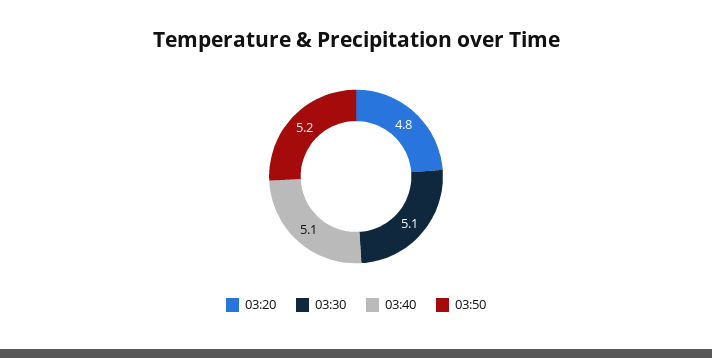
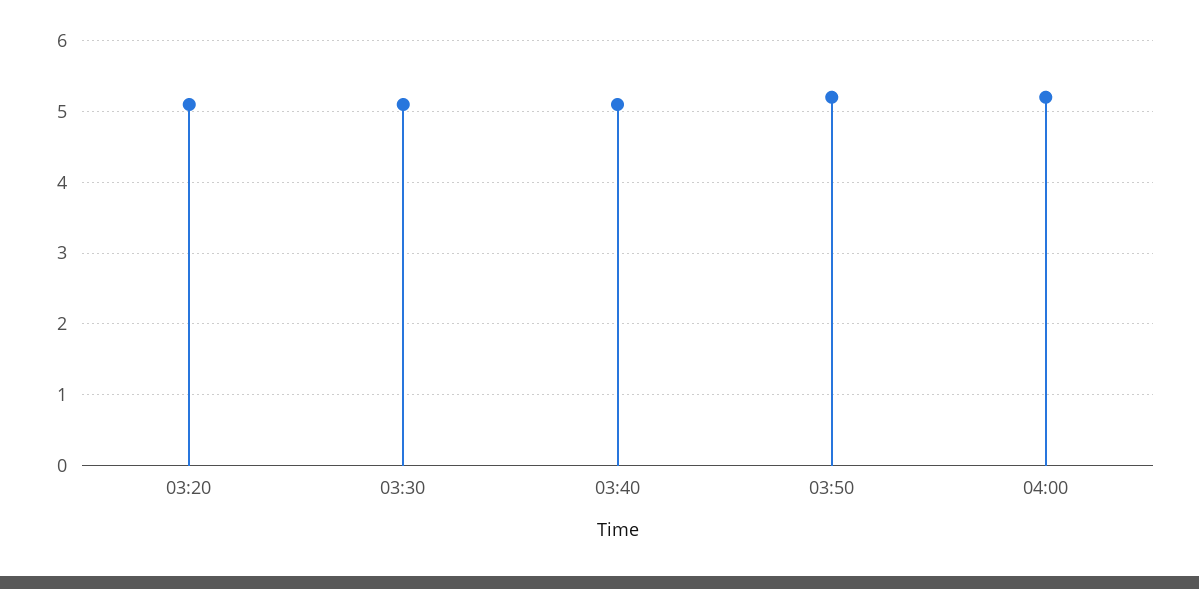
03:20: 4.8 -> 5.1
04:00: none -> 5.2

